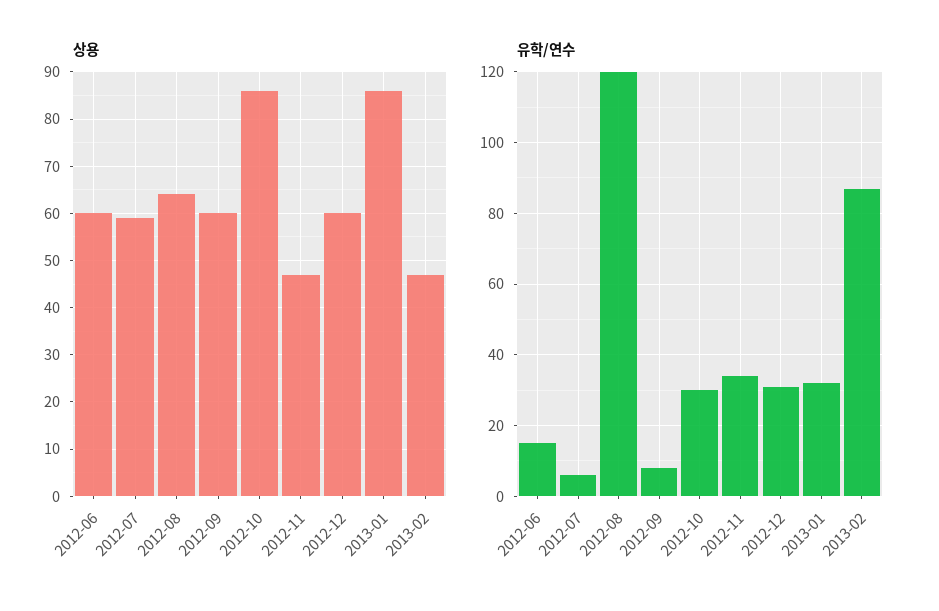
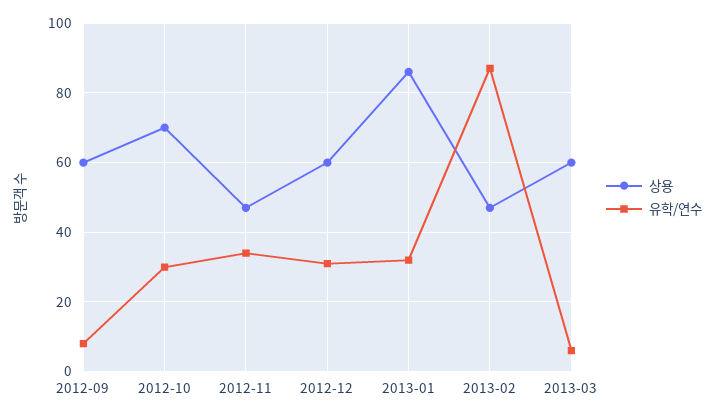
상용, 2012-06: 60 -> none
상용, 2012-07: 60 -> none
상용, 2012-08: 65 -> none
상용, 2012-10: 85 -> 70
유학/연수, 2012-06: 15 -> none
유학/연수, 2012-07: 5 -> none
유학/연수, 2012-08: 120 -> none
상용, 2013-03: none -> 60
유학/연수, 2013-03: none -> 5

